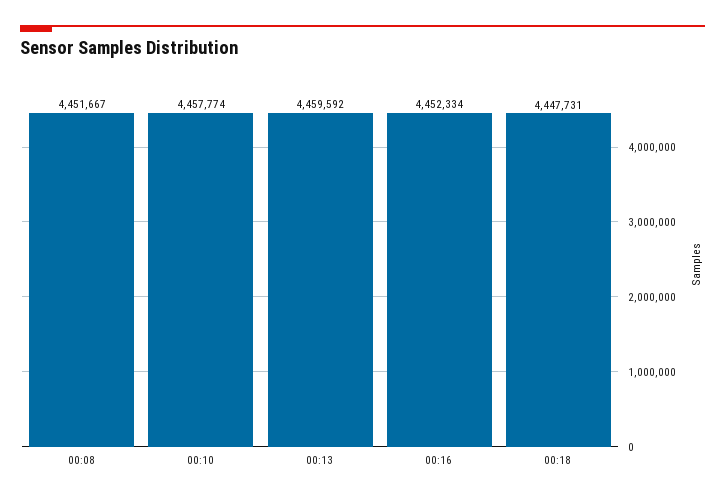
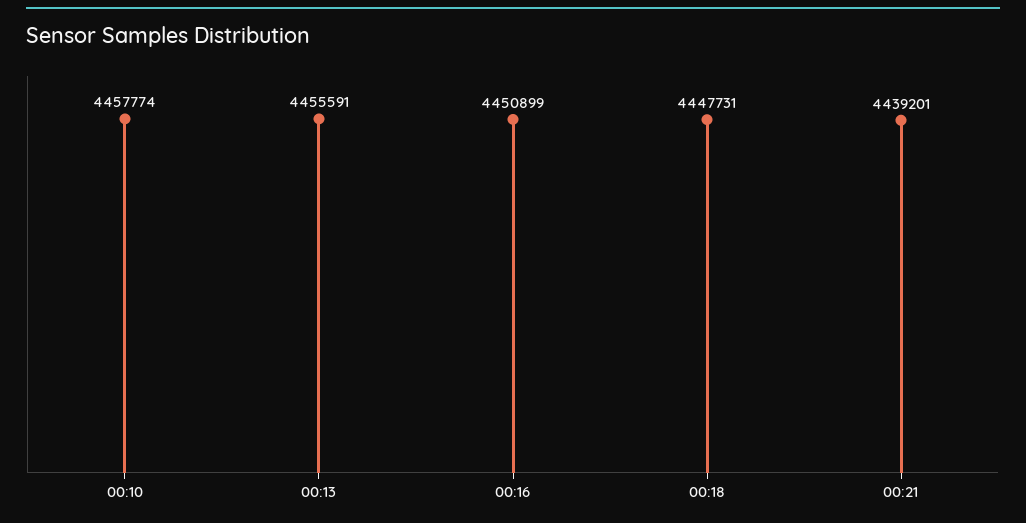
00:08: 4451667 -> none
00:13: 4459592 -> 4455591
00:16: 4452334 -> 4450899
00:21: none -> 4439201

